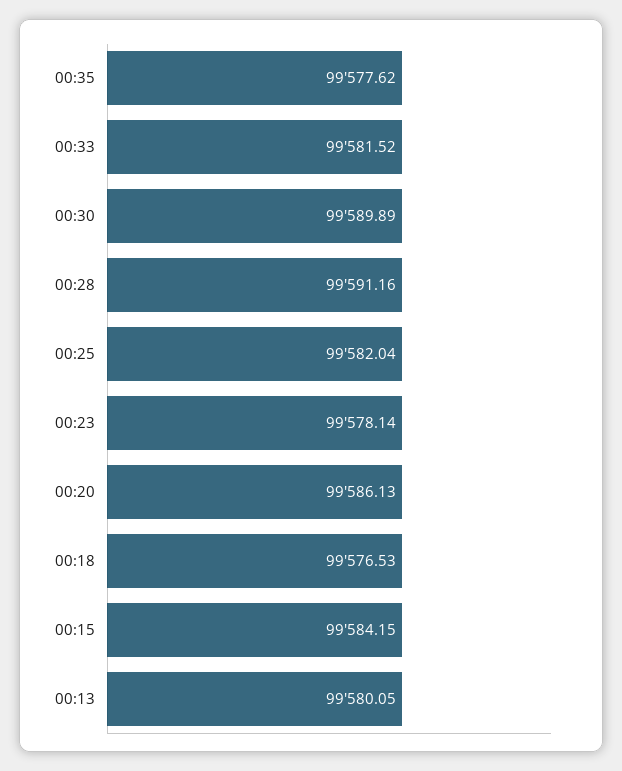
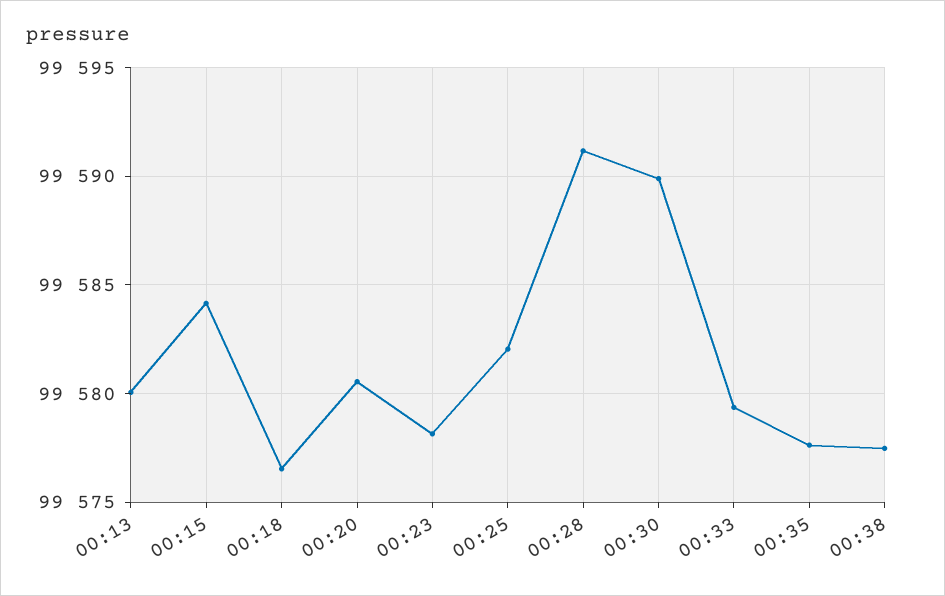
00:33: 99581.52 -> 99579.5
00:20: 99586.13 -> 99580.5
00:38: none -> 99577.5

